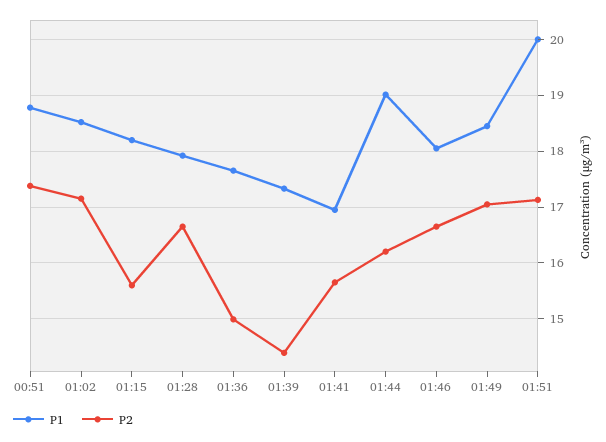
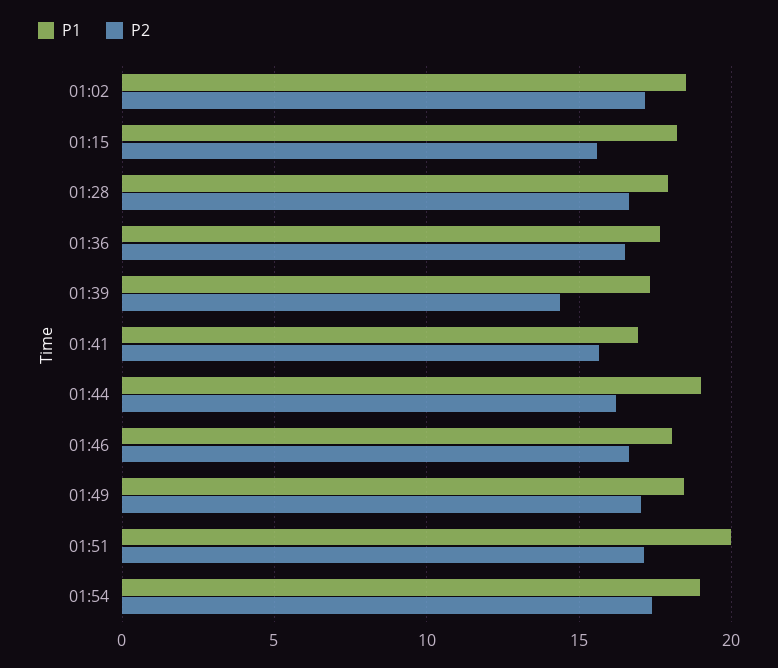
P1, 00:51: 18.8 -> none
P2, 00:51: 17.4 -> none
P2, 01:36: 15 -> 16.5
P1, 01:54: none -> 19
P2, 01:54: none -> 17.5

